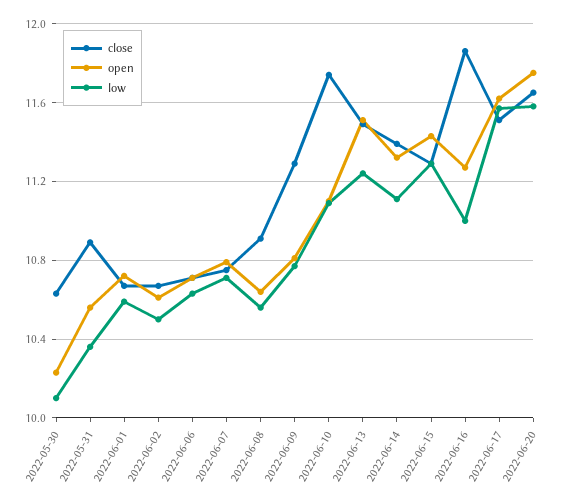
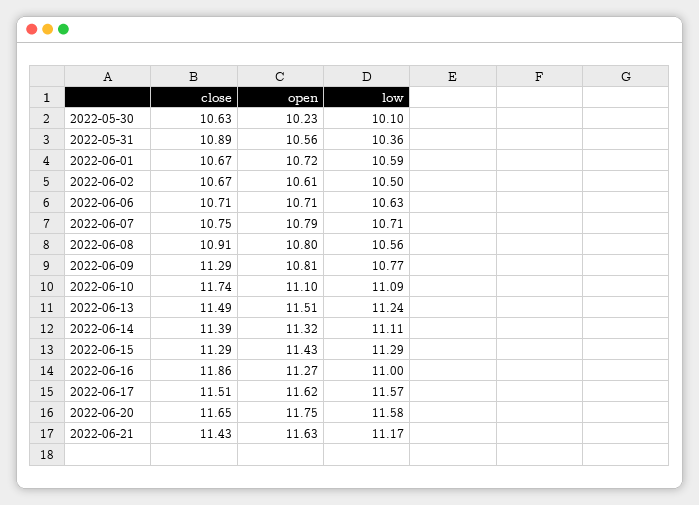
open, 2022-06-08: 10.65 -> 10.8
close, 2022-06-21: none -> 11.43
open, 2022-06-21: none -> 11.63
low, 2022-06-21: none -> 11.17

